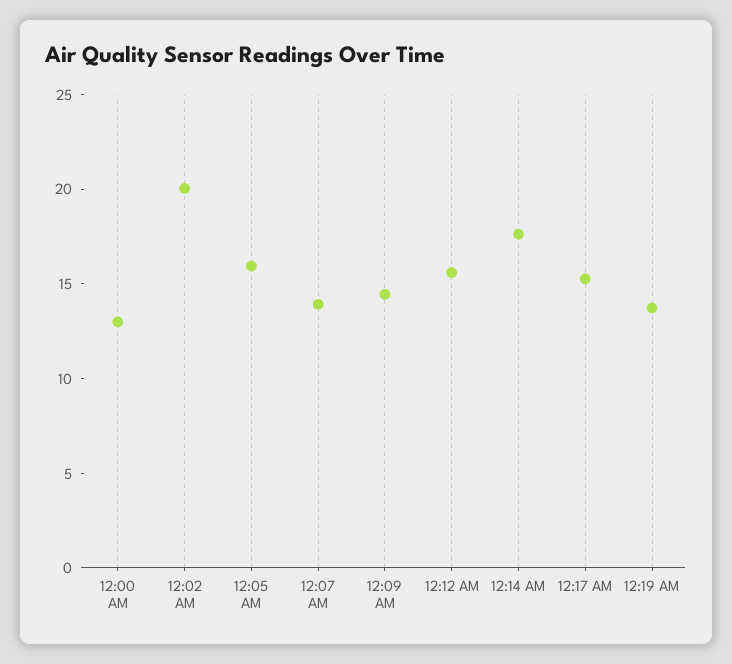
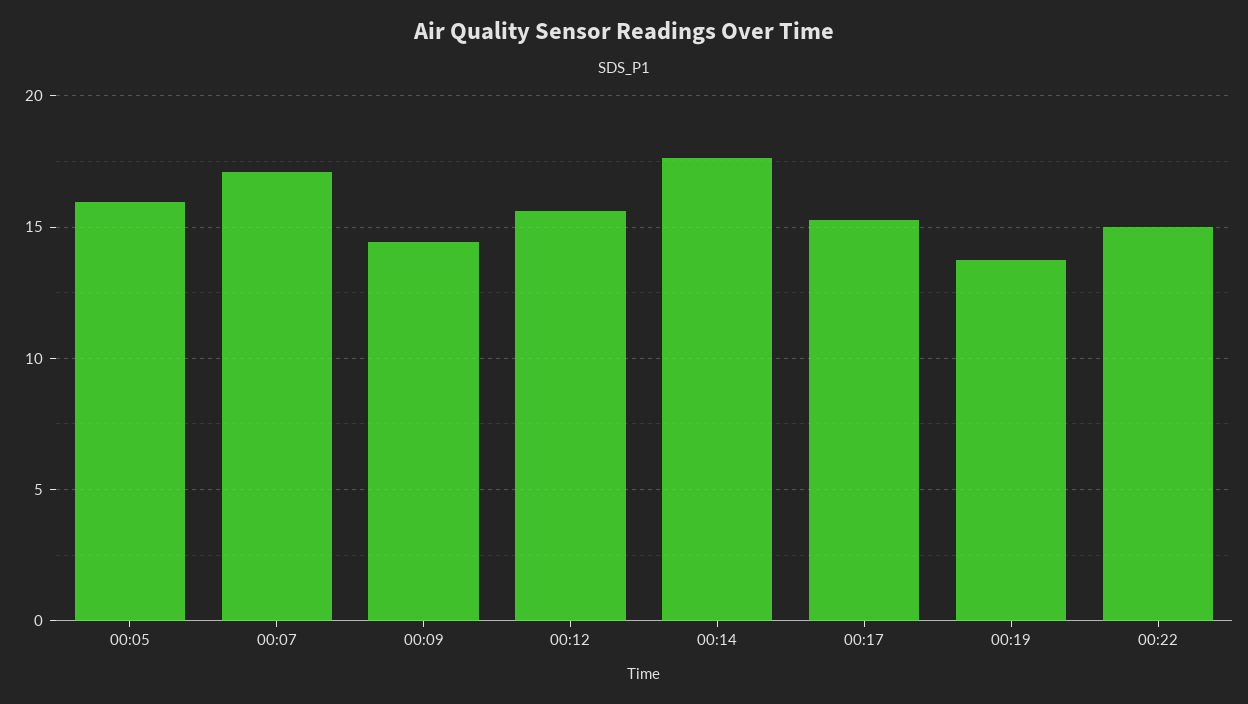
12:00 AM: 13 -> none
12:02 AM: 20 -> none
12:07 AM: 14 -> 17
00:22: none -> 15

